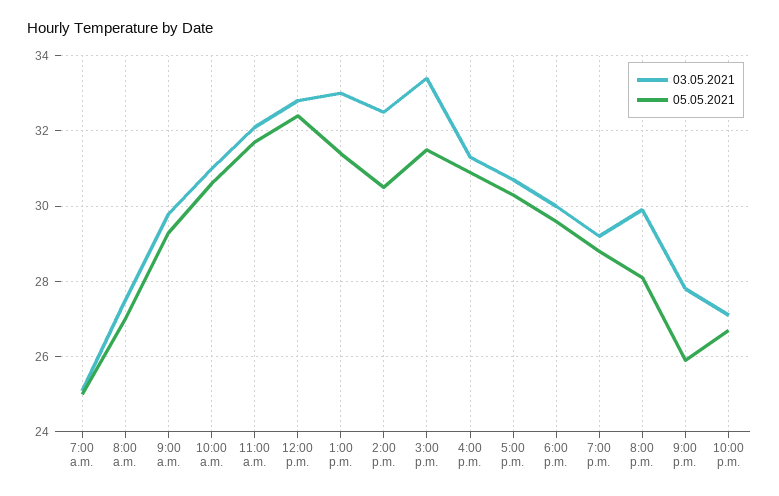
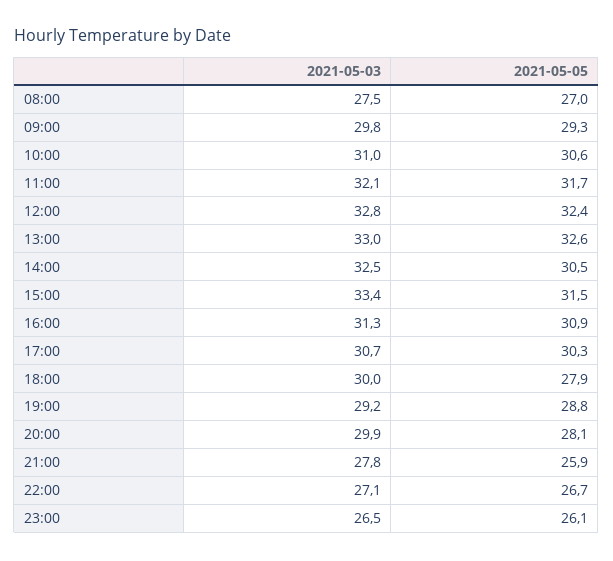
03.05.2021, 7:00 a.m.: 25 -> none
05.05.2021, 7:00 a.m.: 25 -> none
05.05.2021, 1:00 p.m.: 31.5 -> 32.6
05.05.2021, 6:00 p.m.: 29.5 -> 27.9
03.05.2021, 23:00: none -> 26.5
05.05.2021, 23:00: none -> 26.1

